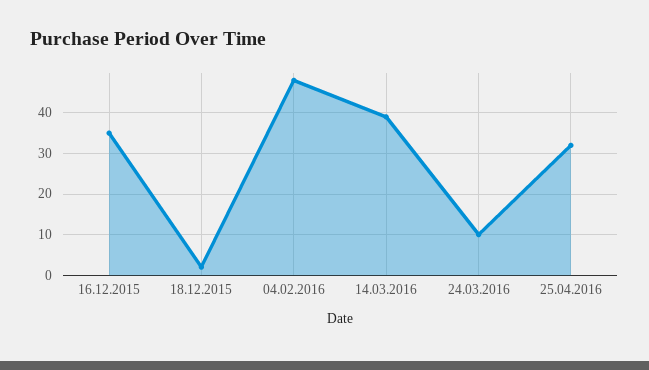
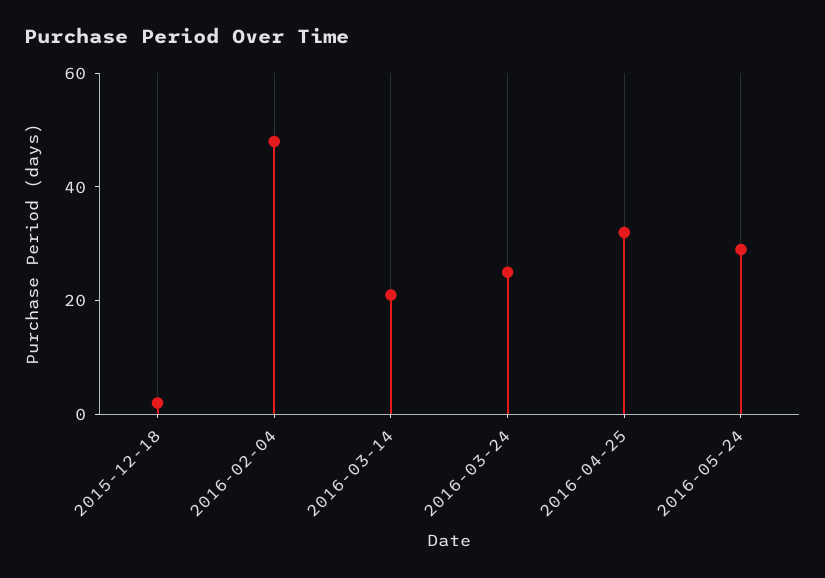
16.12.2015: 35 -> none
14.03.2016: 40 -> 20
24.03.2016: 10 -> 25
2016-05-24: none -> 30

